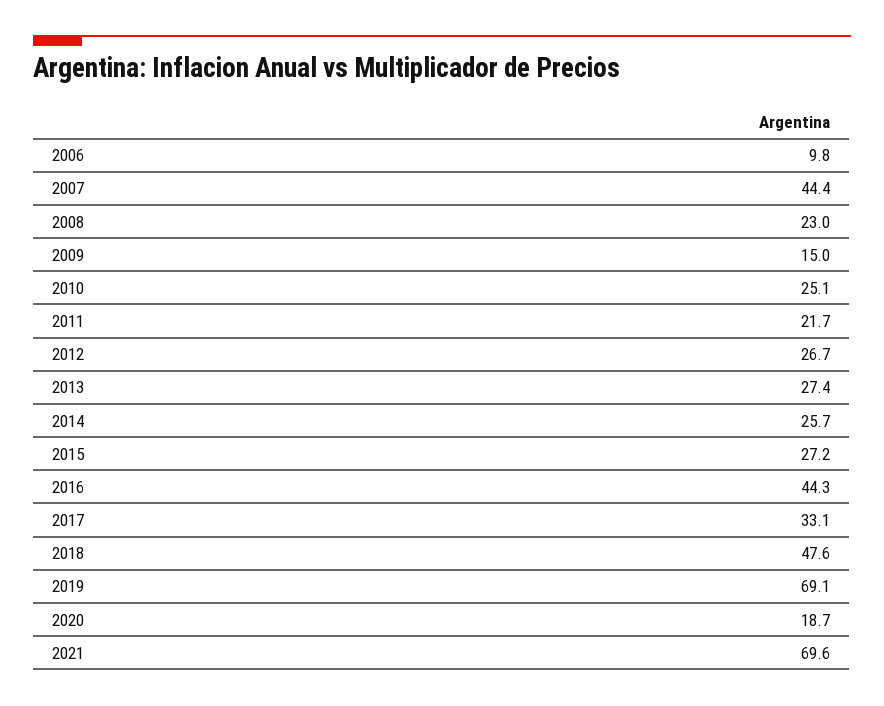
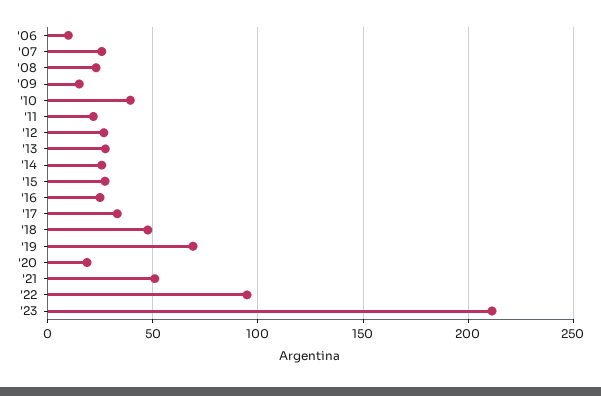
2007: 44.4 -> 25
2010: 25.1 -> 40
2016: 44.3 -> 25
2021: 69.6 -> 50
'22: none -> 95
'23: none -> 210

